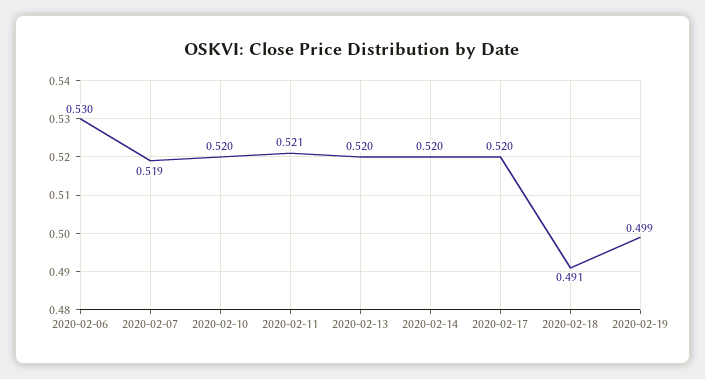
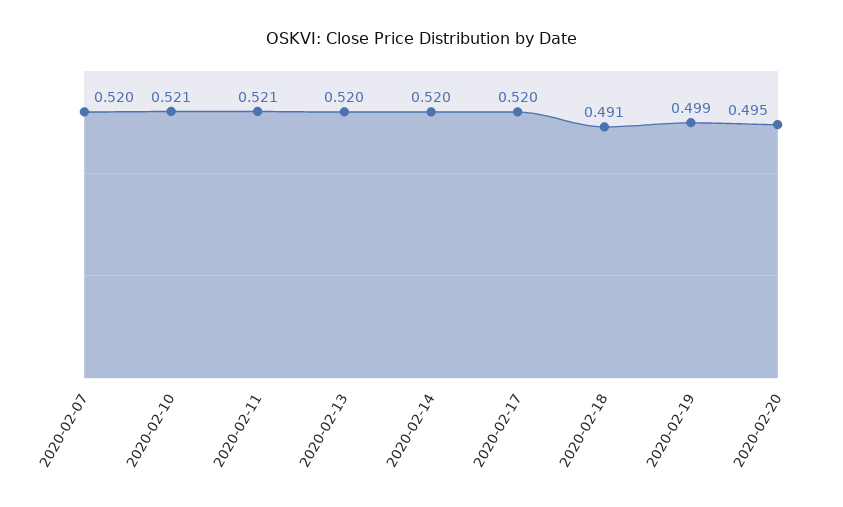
2020-02-06: 0.53 -> none
2020-02-07: 0.519 -> 0.52
2020-02-10: 0.52 -> 0.521
2020-02-20: none -> 0.495

